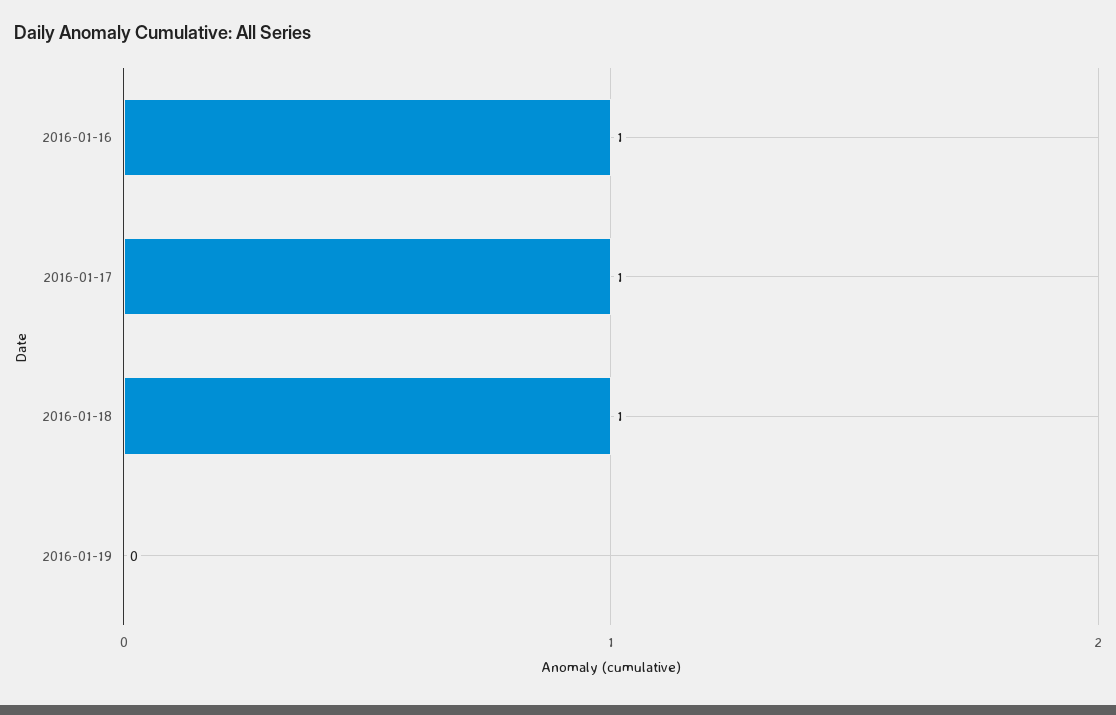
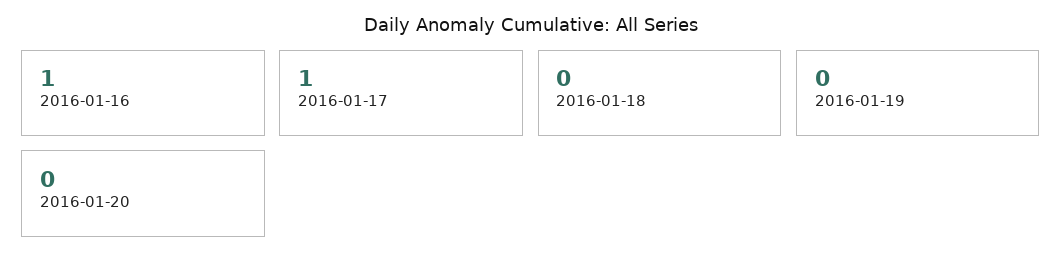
2016-01-18: 1 -> 0
2016-01-20: none -> 0

